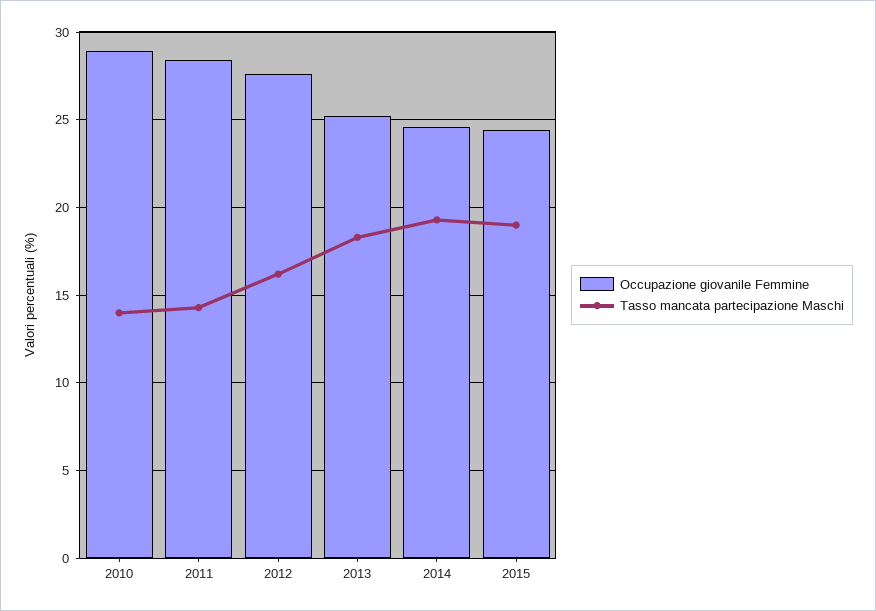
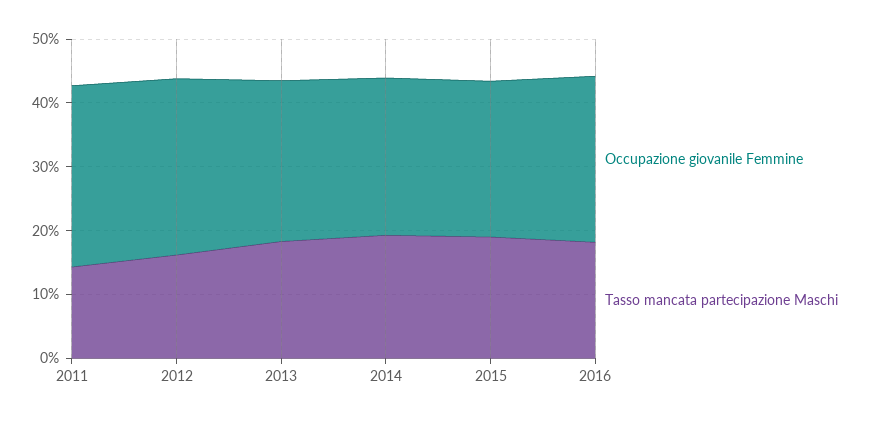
Occupazione giovanile Femmine, 2010: 29 -> none
Tasso mancata partecipazione Maschi, 2010: 14 -> none
Occupazione giovanile Femmine, 2016: none -> 26
Tasso mancata partecipazione Maschi, 2016: none -> 18

